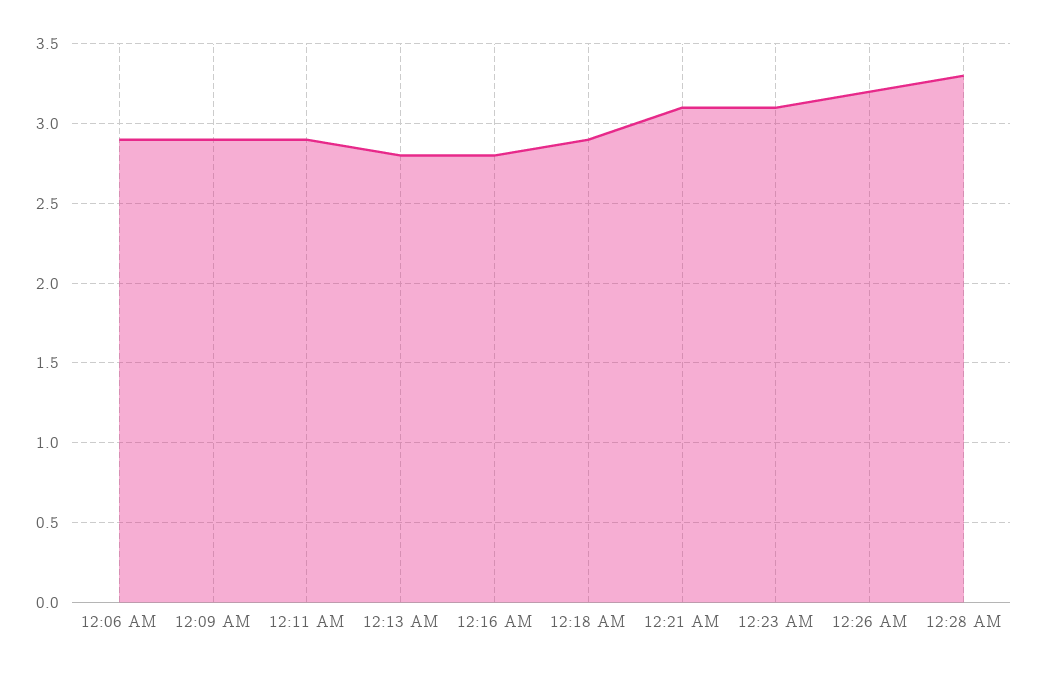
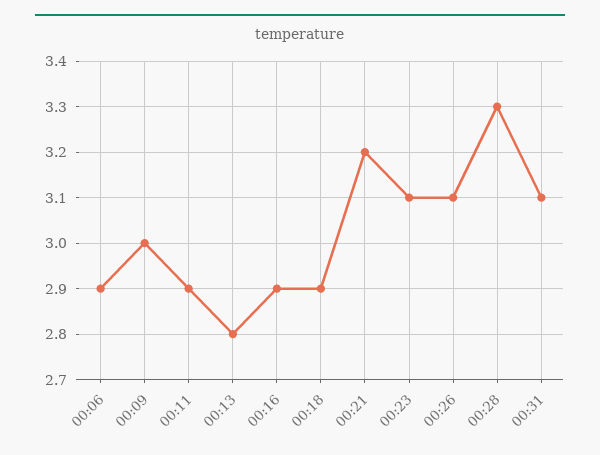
12:09 AM: 2.9 -> 3
12:16 AM: 2.8 -> 2.9
12:21 AM: 3.1 -> 3.2
12:26 AM: 3.2 -> 3.1
00:31: none -> 3.1

